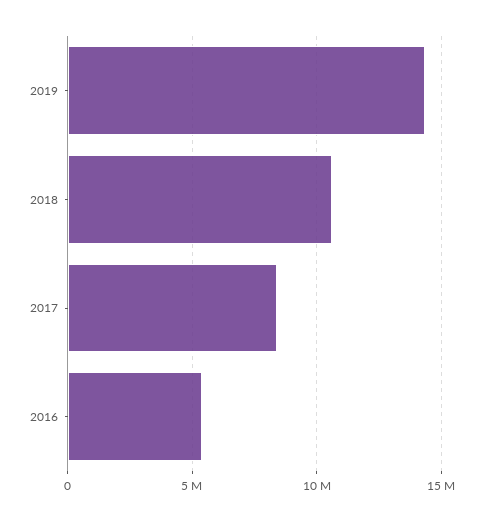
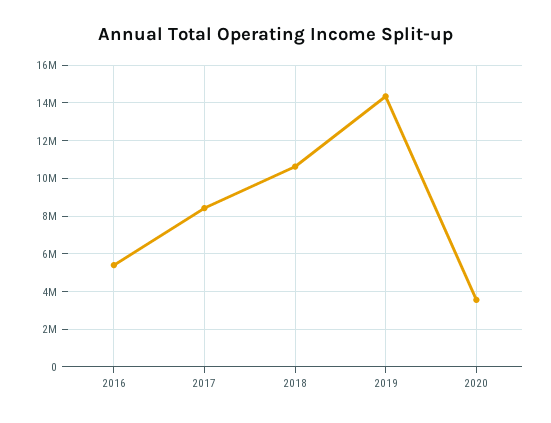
2020: none -> 3500000

